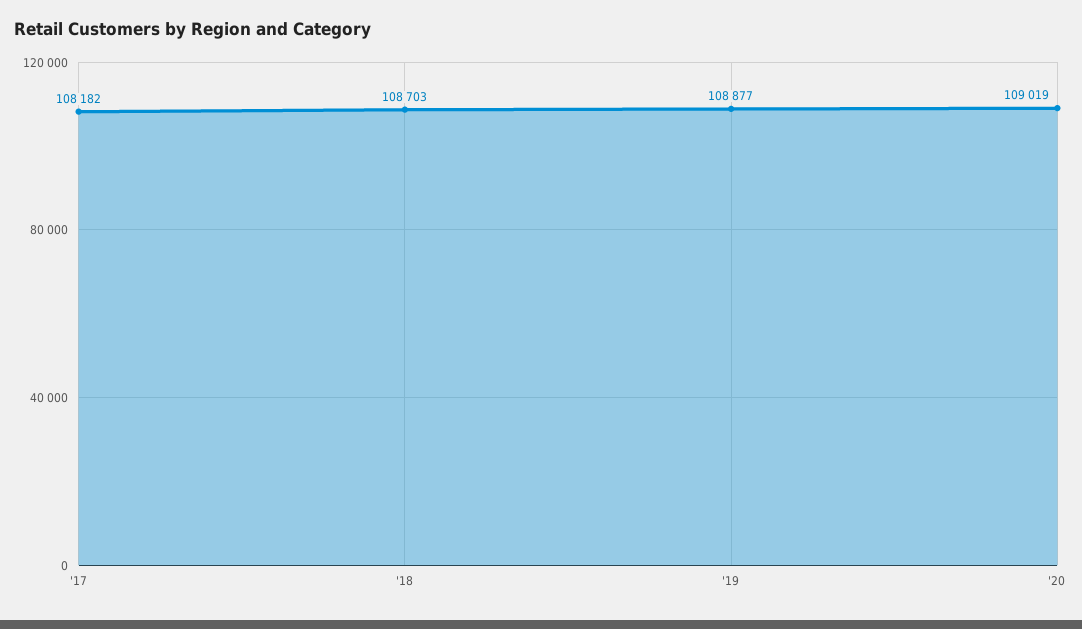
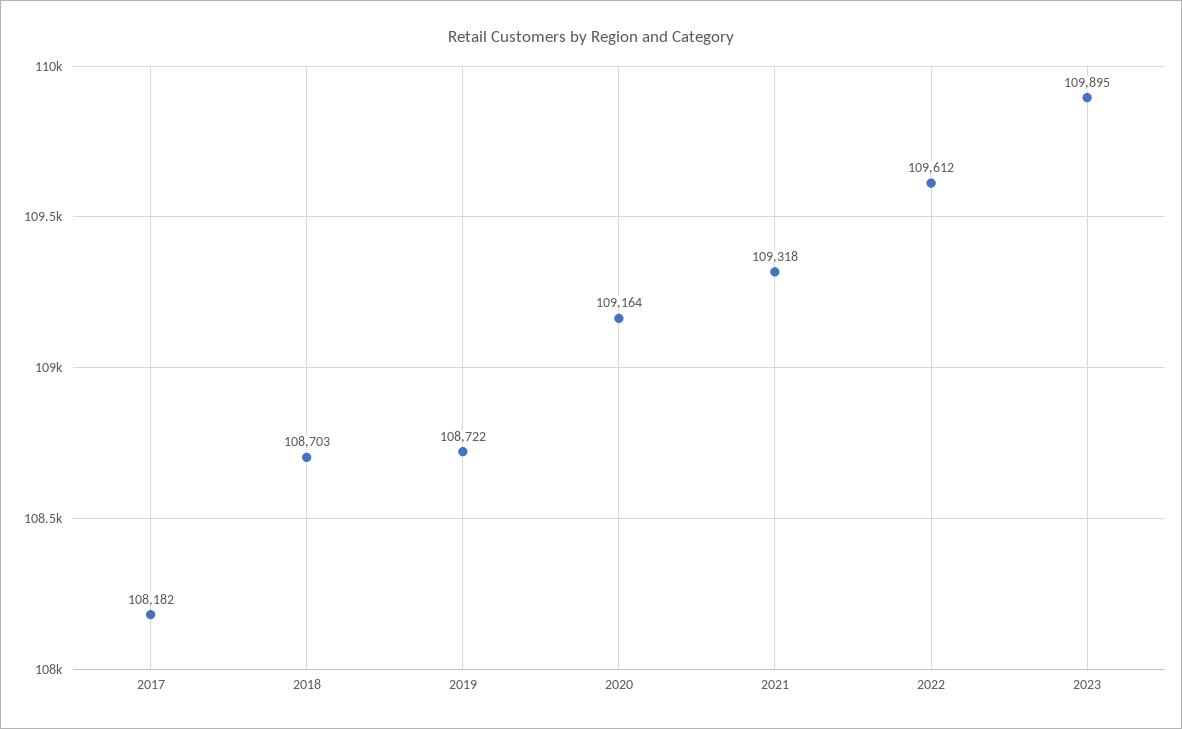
'19: 108877 -> 108722
'20: 109019 -> 109164
2021: none -> 109318
2022: none -> 109612
2023: none -> 109895

